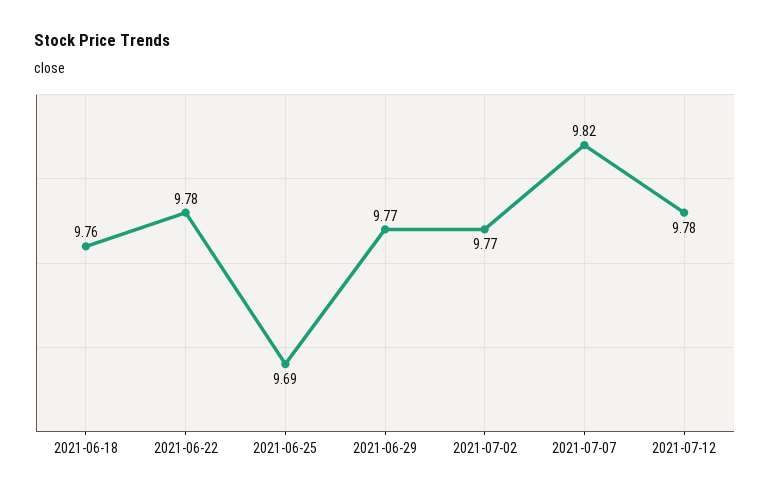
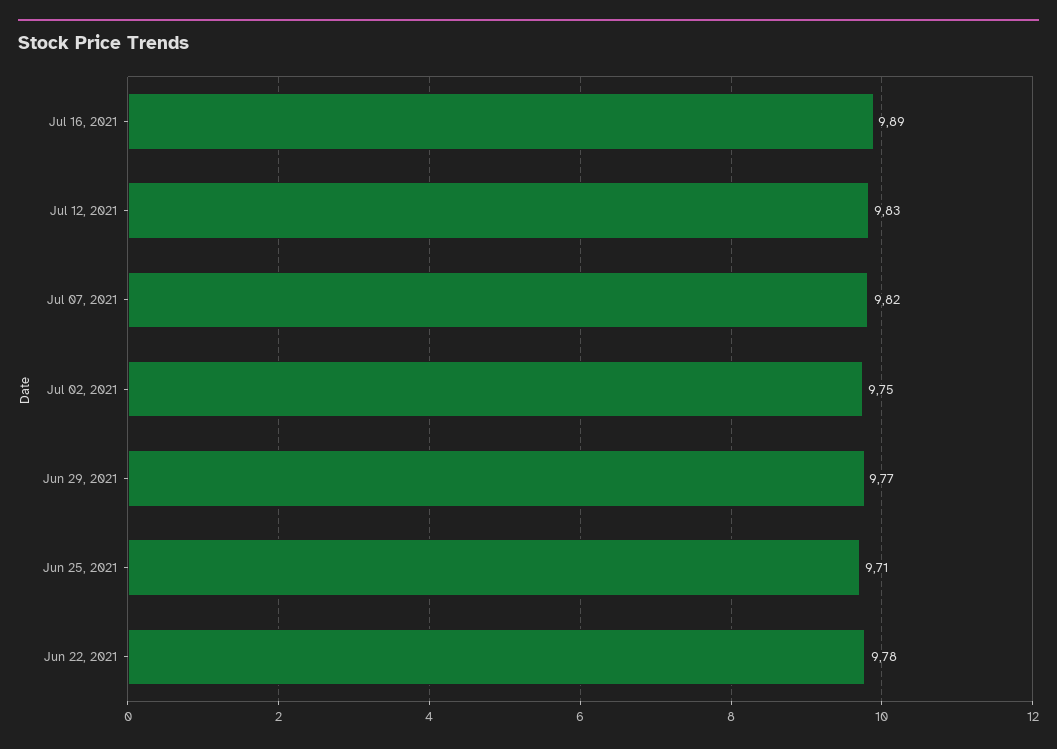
2021-06-18: 9.76 -> none
2021-06-25: 9.69 -> 9.71
2021-07-02: 9.77 -> 9.75
2021-07-12: 9.78 -> 9.83
Jul 16, 2021: none -> 9.89

